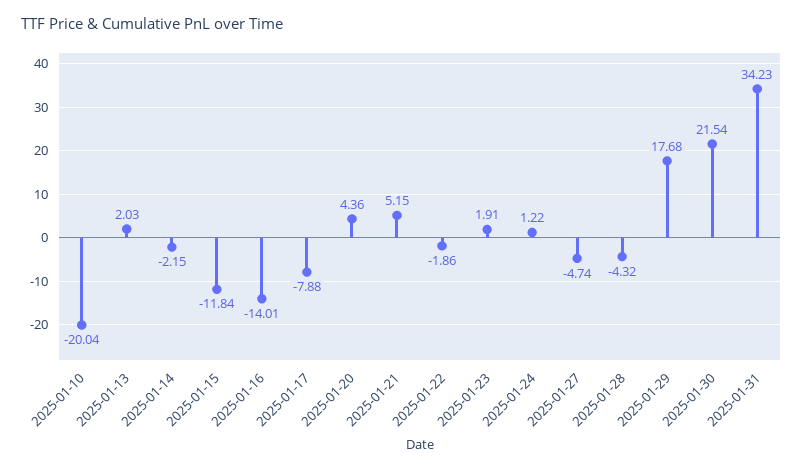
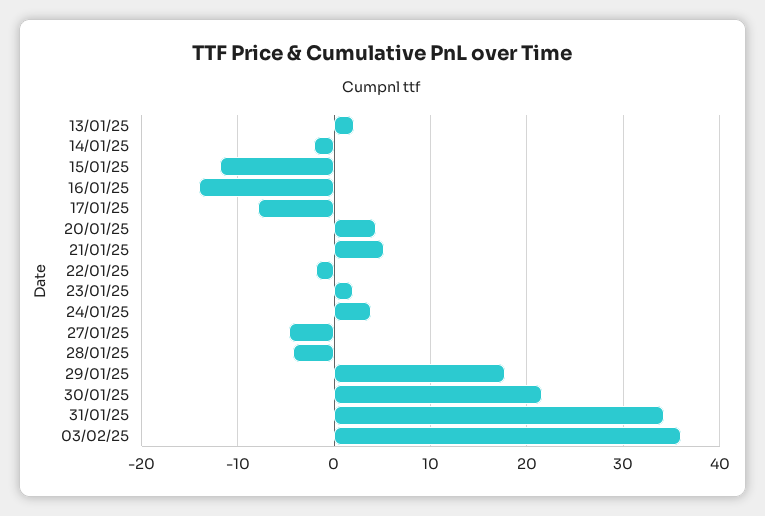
2025-01-10: -20.04 -> none
2025-01-24: 1.22 -> 4
03/02/25: none -> 36

